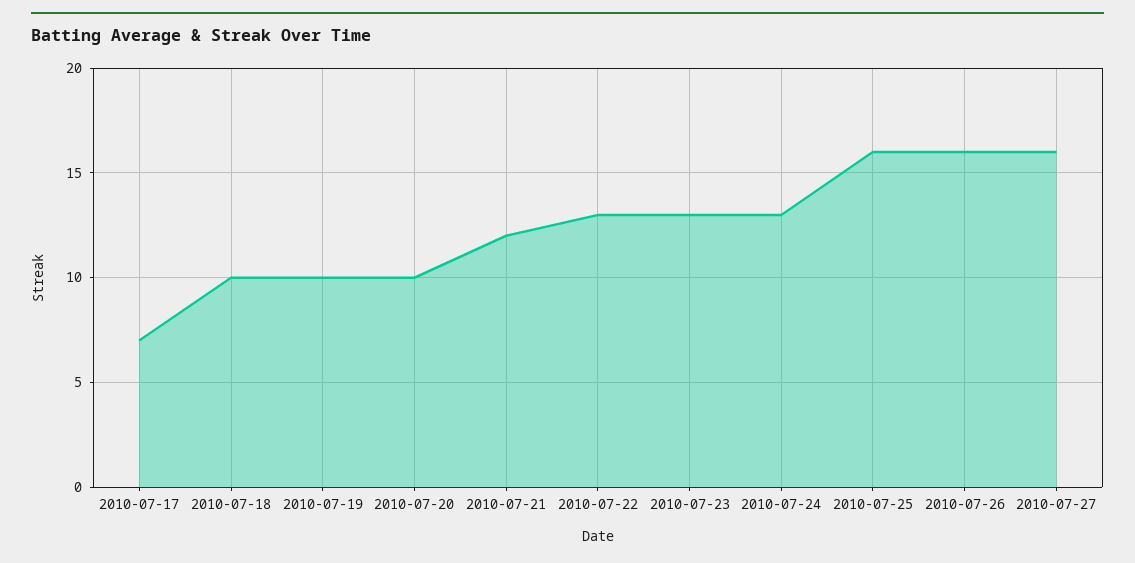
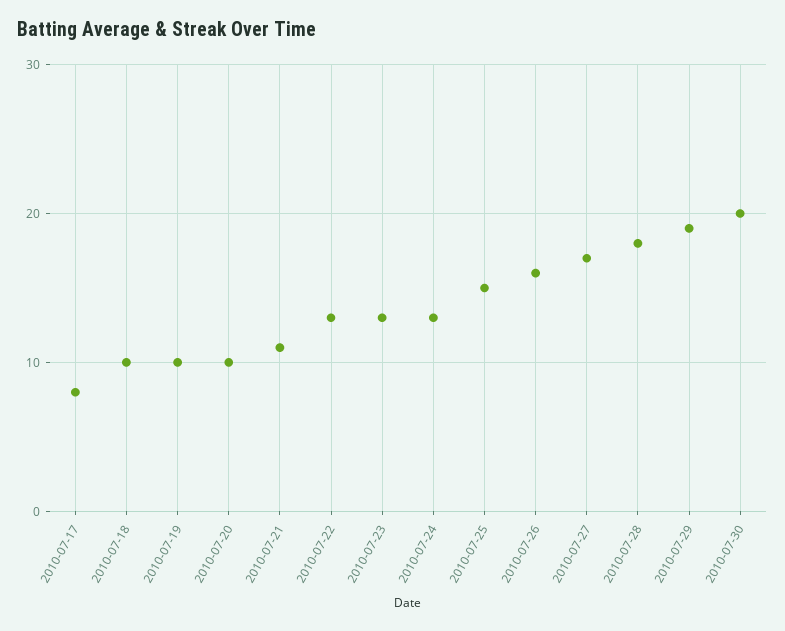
2010-07-17: 7 -> 8
2010-07-21: 12 -> 11
2010-07-25: 16 -> 15
2010-07-27: 16 -> 17
2010-07-28: none -> 18
2010-07-29: none -> 19
2010-07-30: none -> 20

